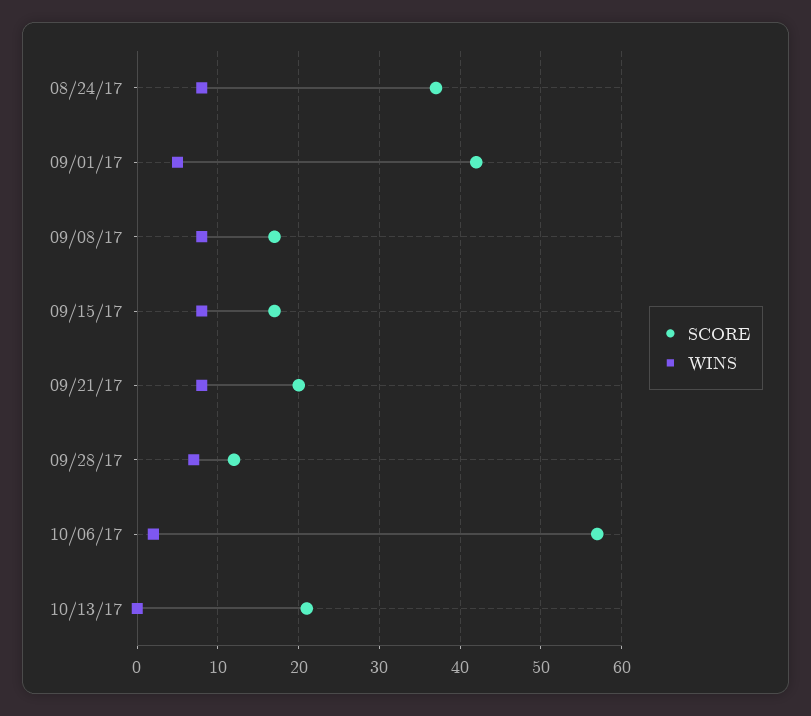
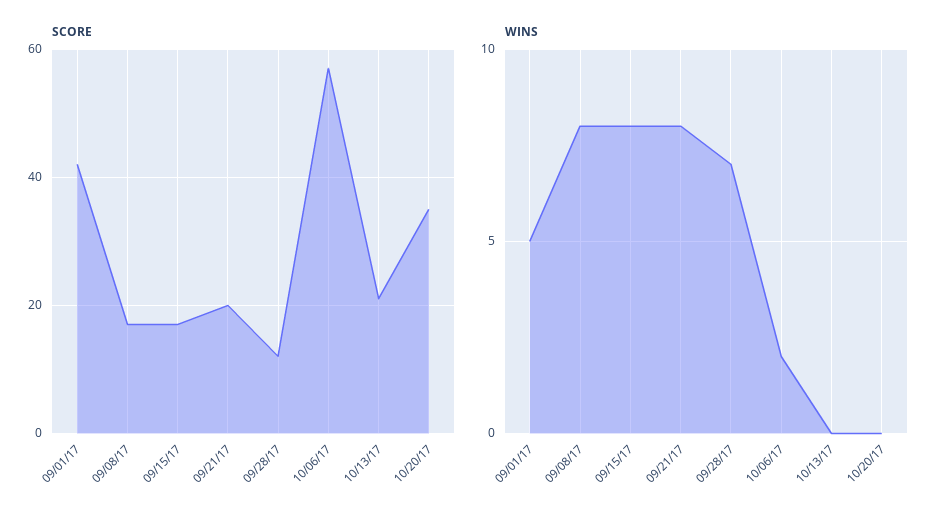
SCORE, 08/24/17: 37 -> none
WINS, 08/24/17: 8 -> none
SCORE, 10/20/17: none -> 35
WINS, 10/20/17: none -> 0

